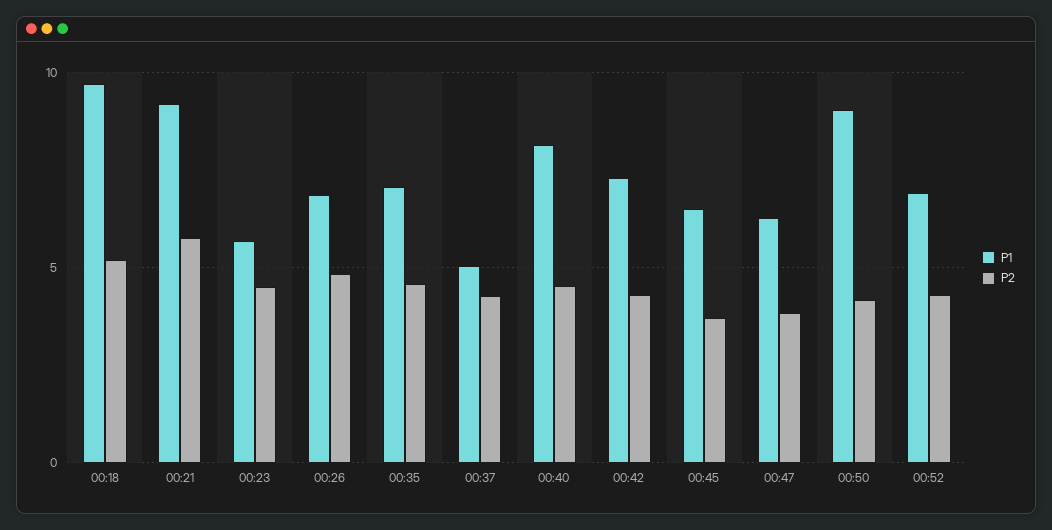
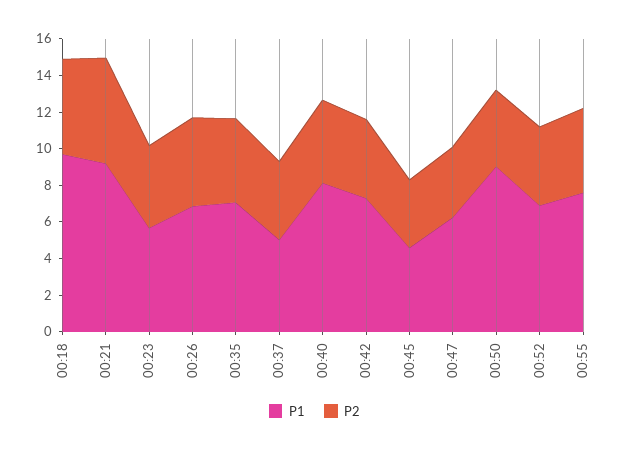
P1, 00:45: 6.5 -> 4.5
P1, 00:55: none -> 7.5
P2, 00:55: none -> 4.5

